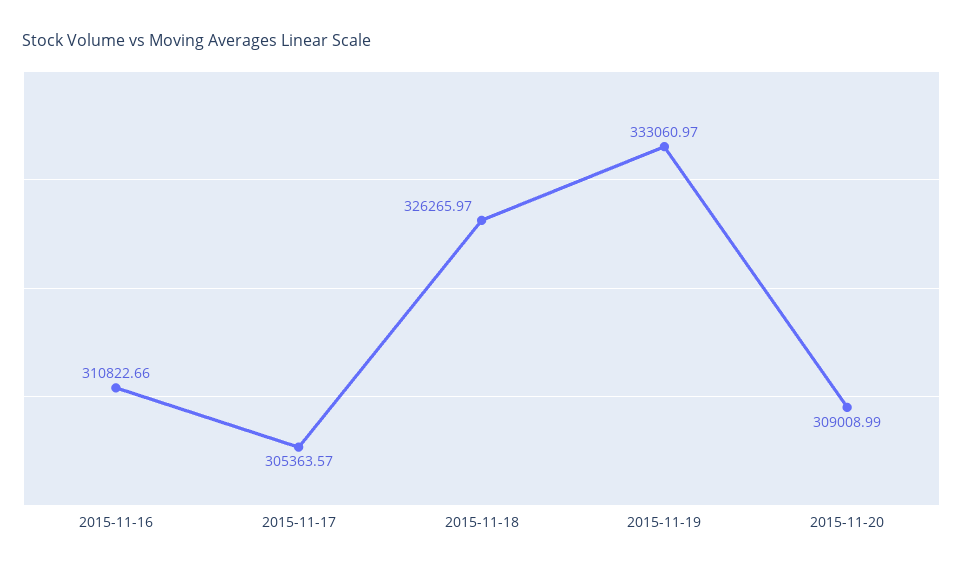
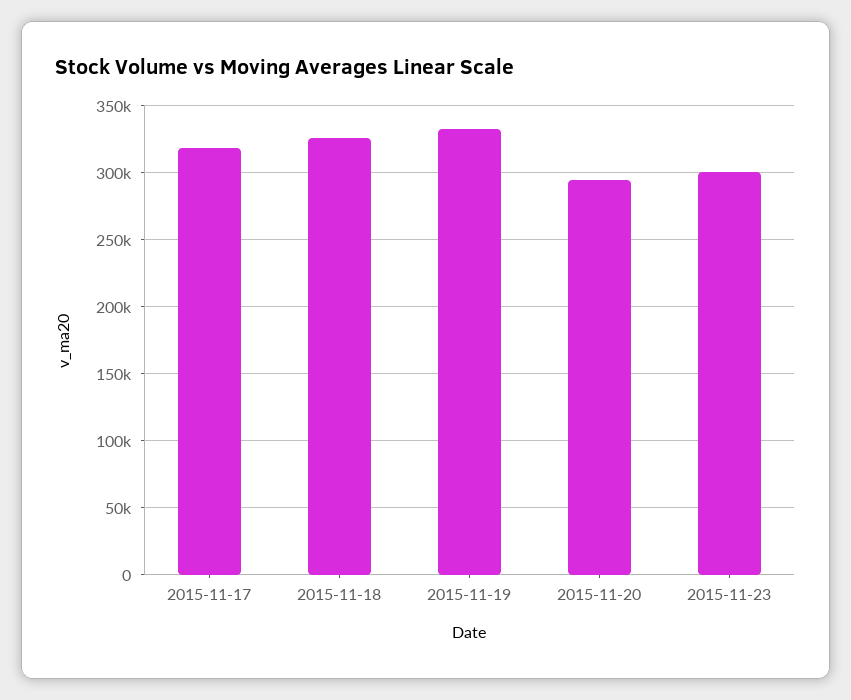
2015-11-16: 310822.66 -> none
2015-11-17: 305363.57 -> 320000
2015-11-20: 309008.99 -> 295000
2015-11-23: none -> 300000

